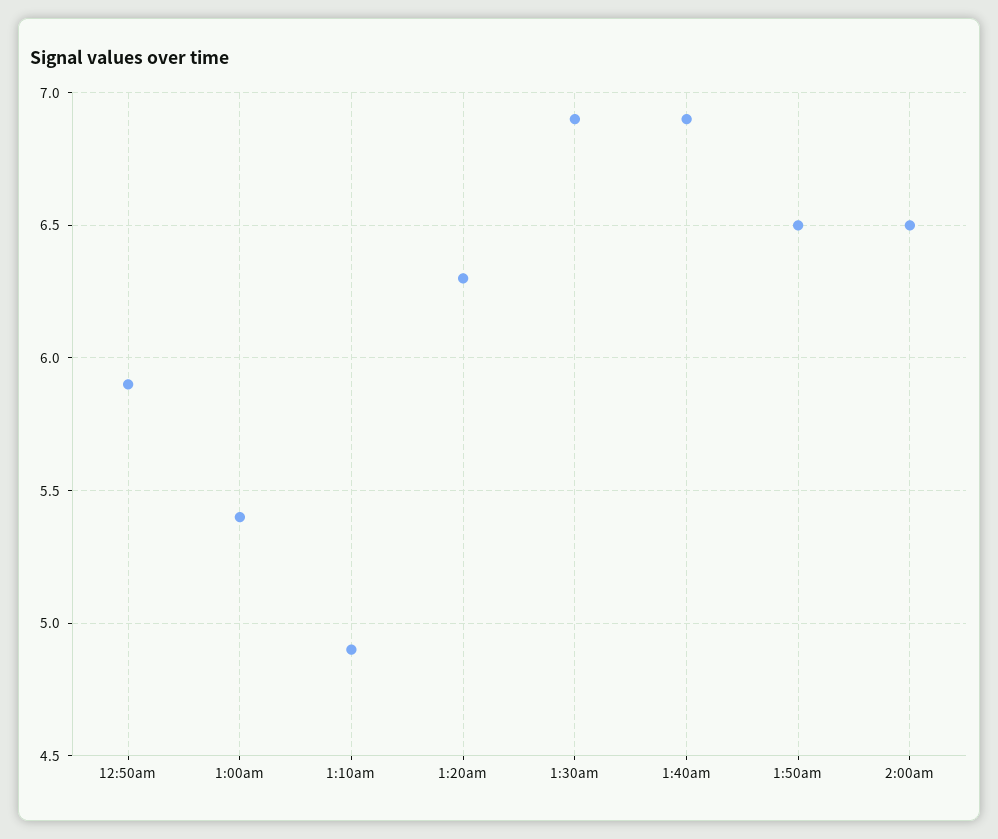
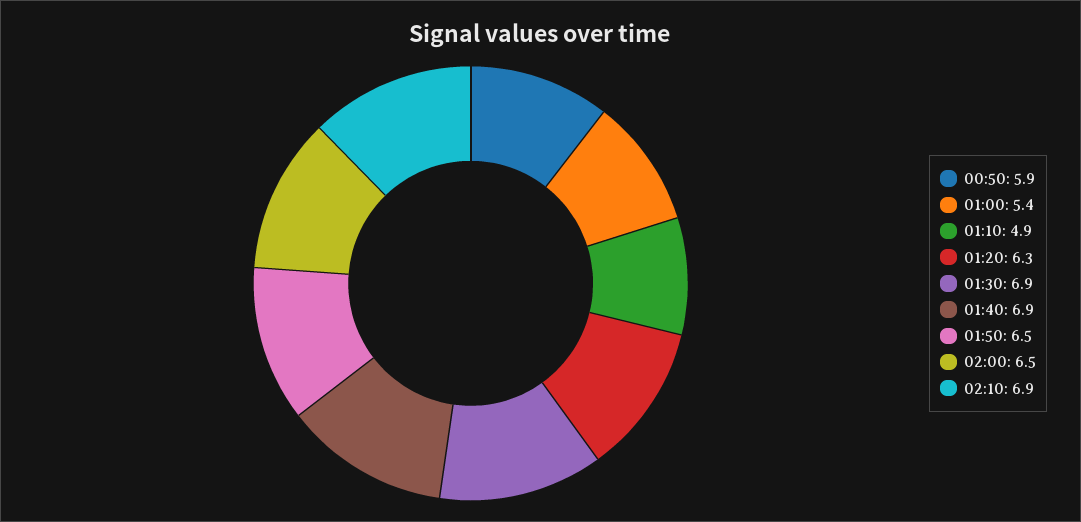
02:10: none -> 6.9

